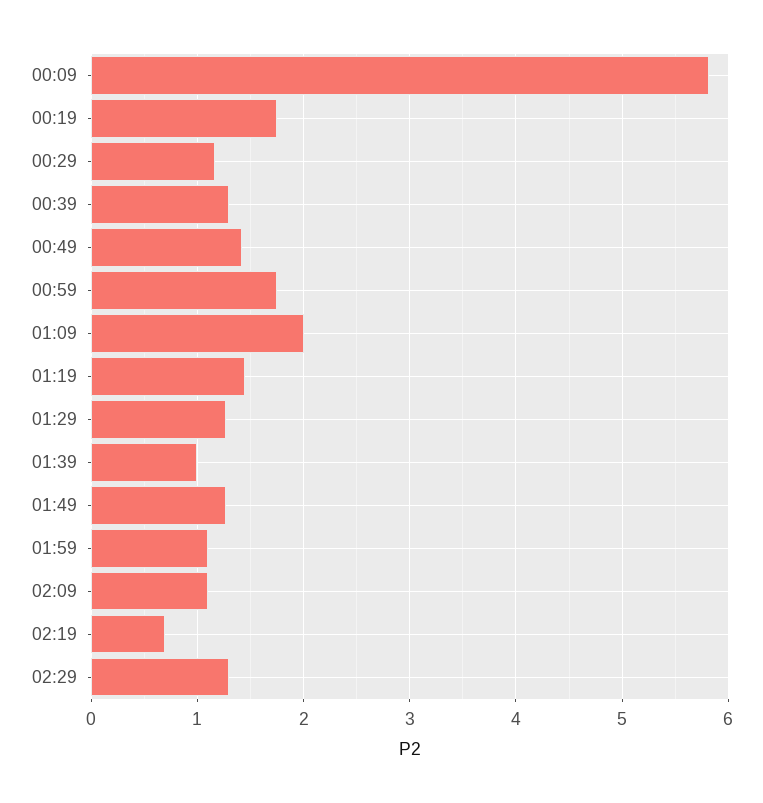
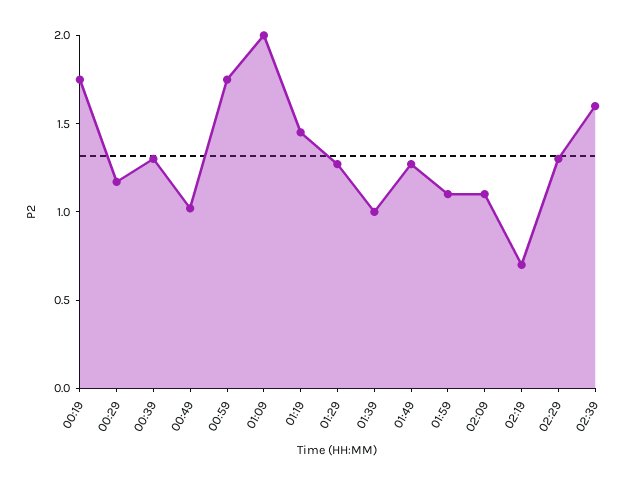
00:09: 5.8 -> none
00:49: 1.4 -> 1
02:39: none -> 1.6

